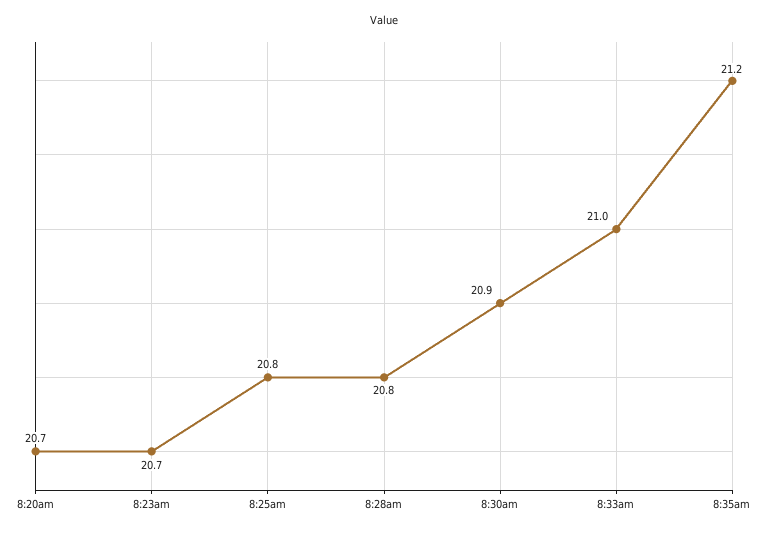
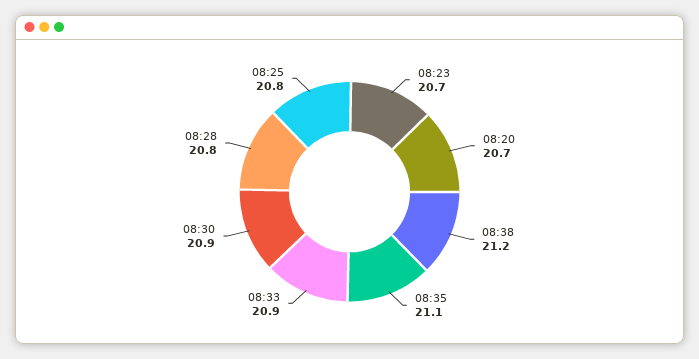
8:33am: 21 -> 20.9
8:35am: 21.2 -> 21.1
08:38: none -> 21.2

